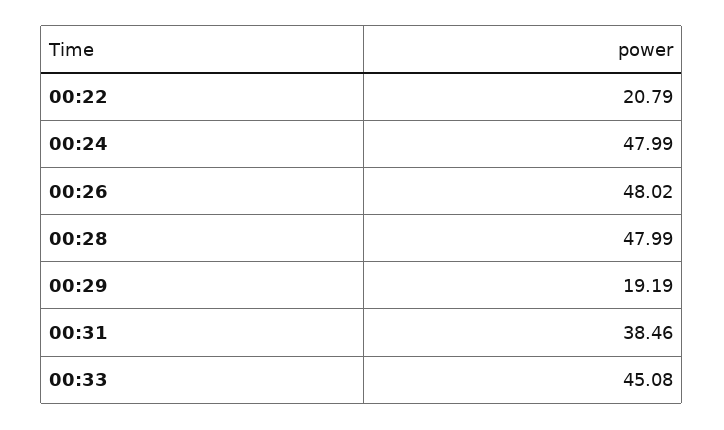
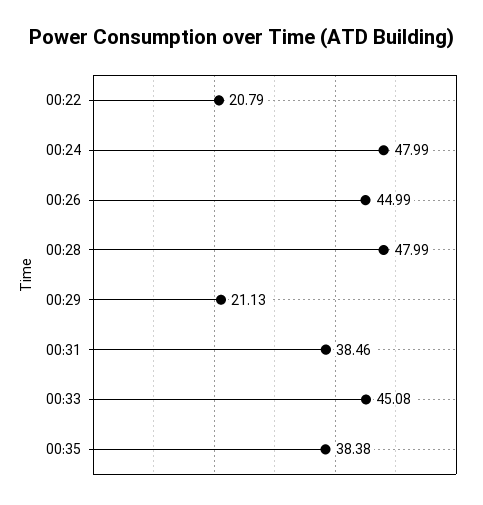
00:26: 48.02 -> 44.99
00:29: 19.19 -> 21.13
00:35: none -> 38.38

